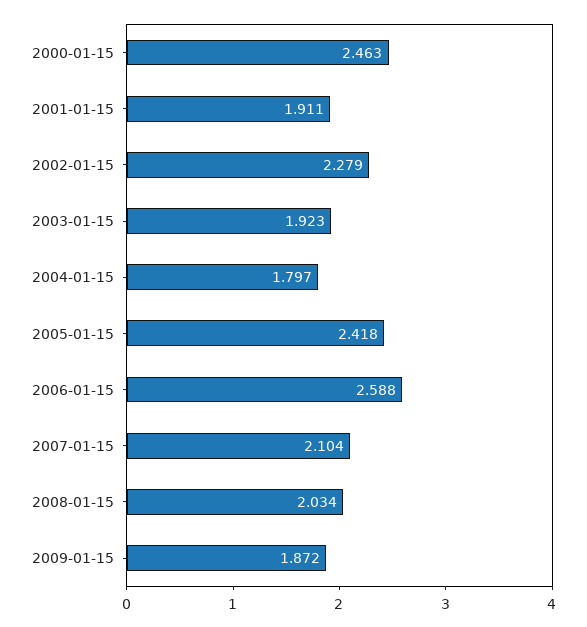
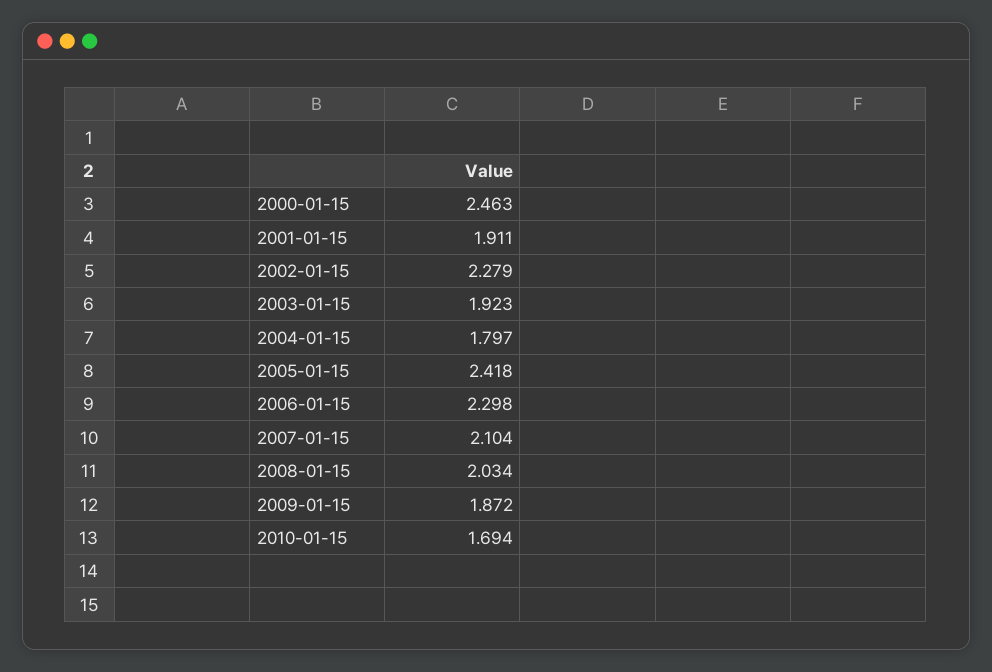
2006-01-15: 2.588 -> 2.298
2010-01-15: none -> 1.694

